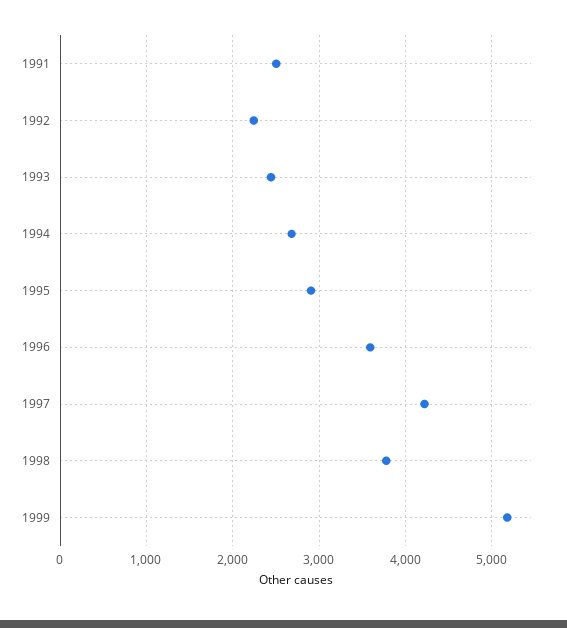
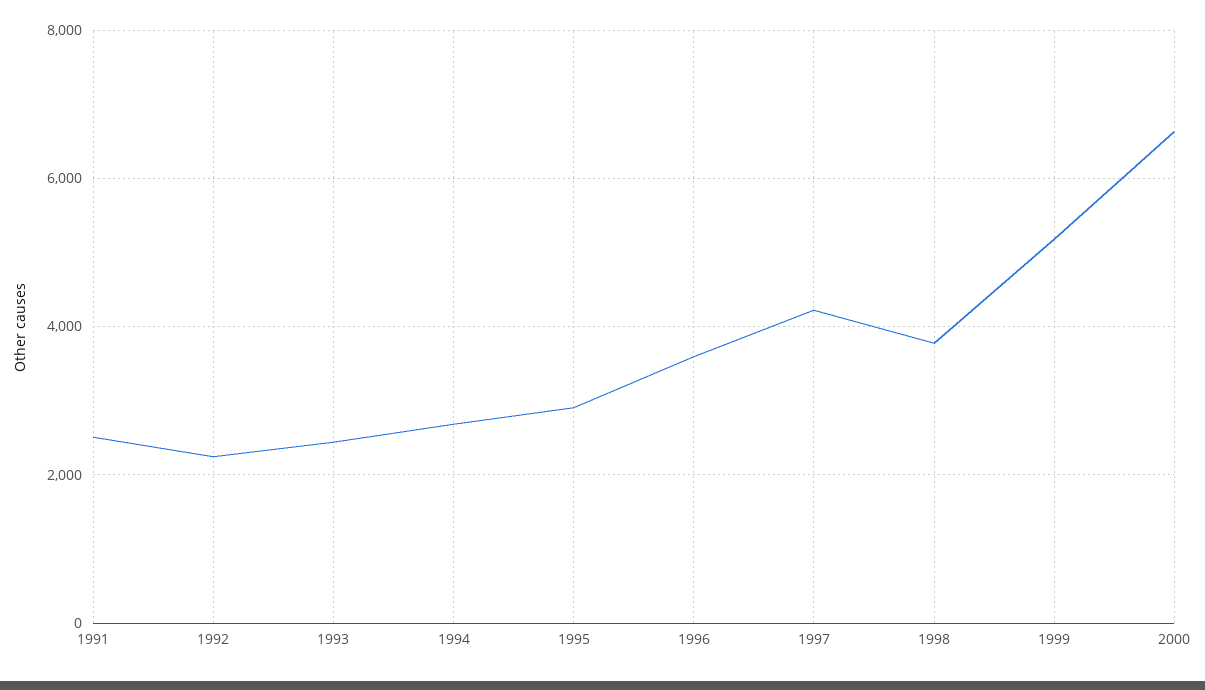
2000: none -> 6600

